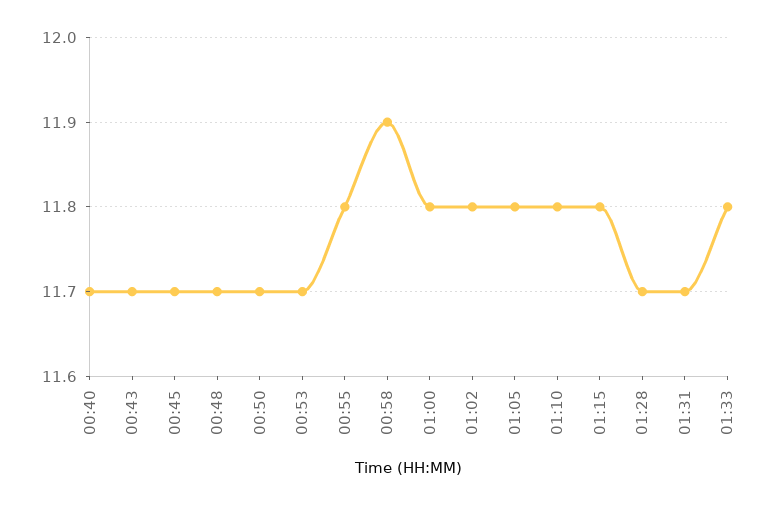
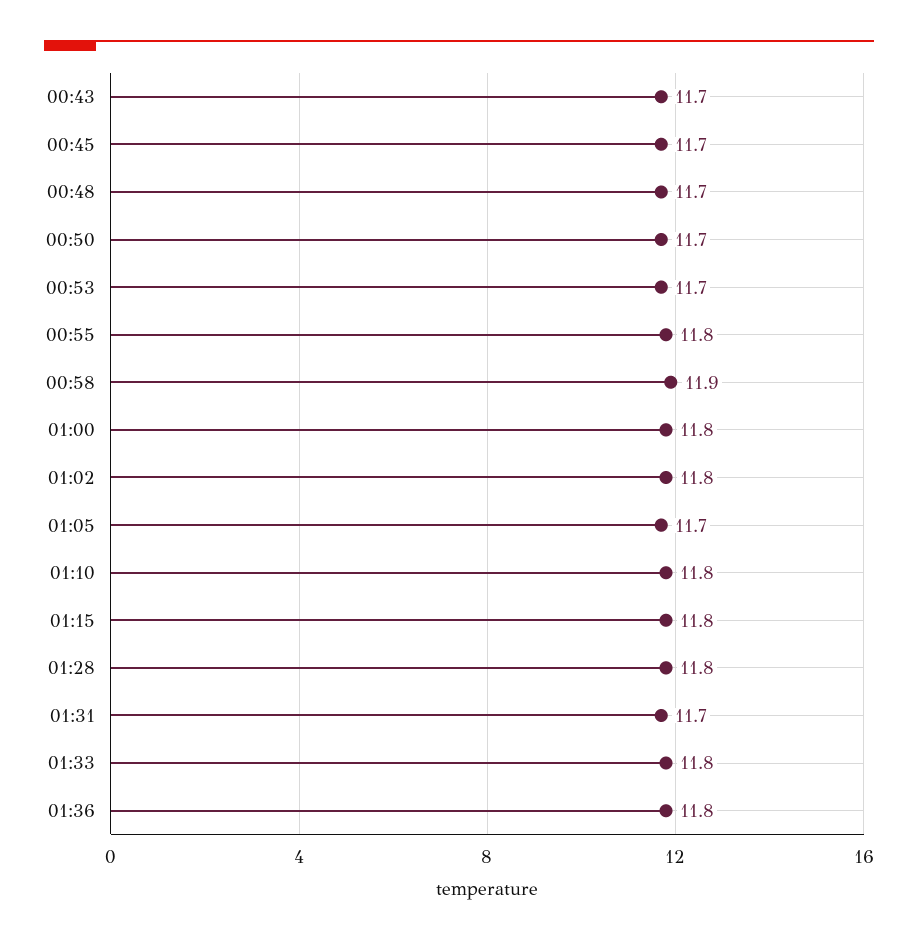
00:40: 11.7 -> none
01:05: 11.8 -> 11.7
01:28: 11.7 -> 11.8
01:36: none -> 11.8

